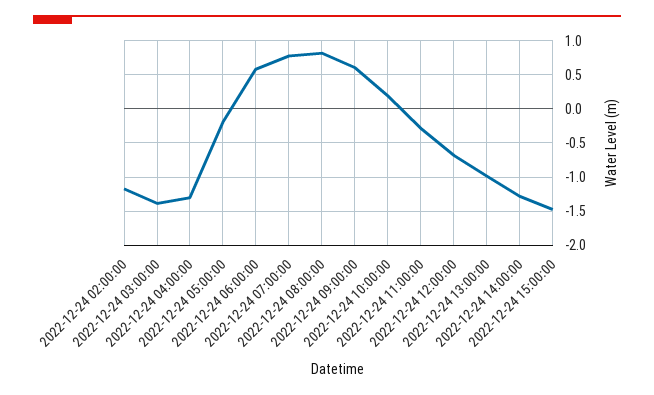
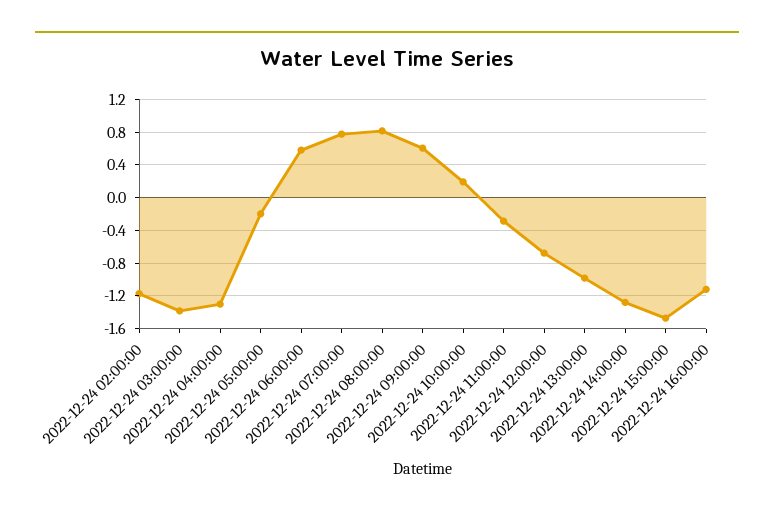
2022-12-24 16:00:00: none -> -1.1

